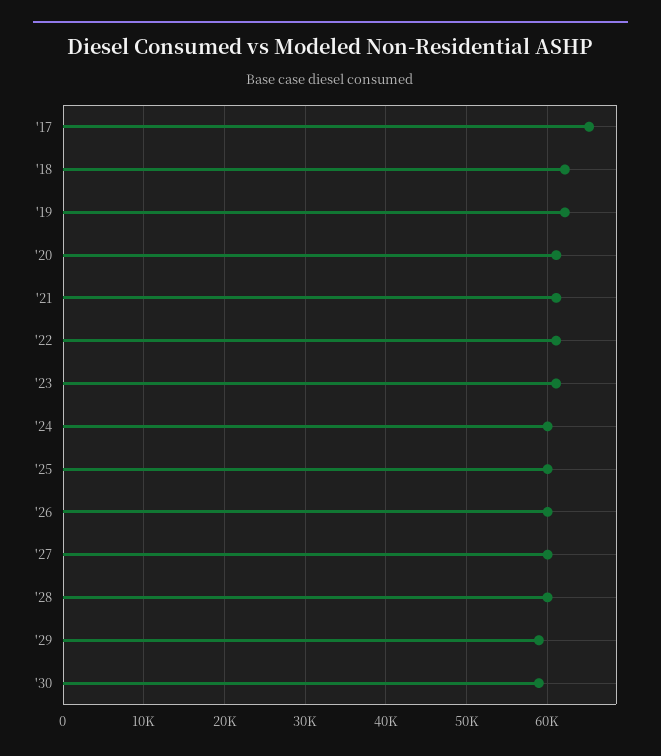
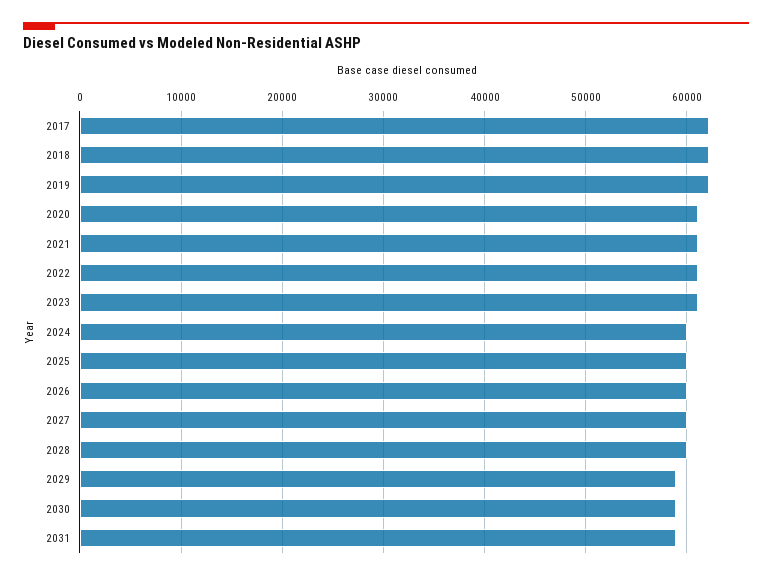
'17: 65000 -> 62000
2031: none -> 59000

